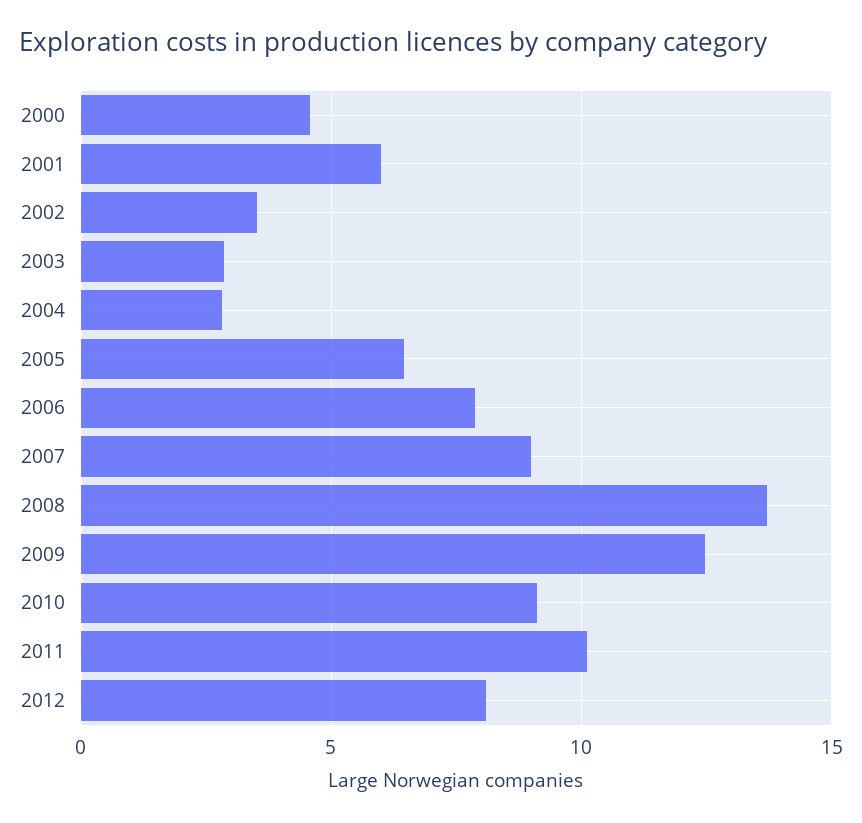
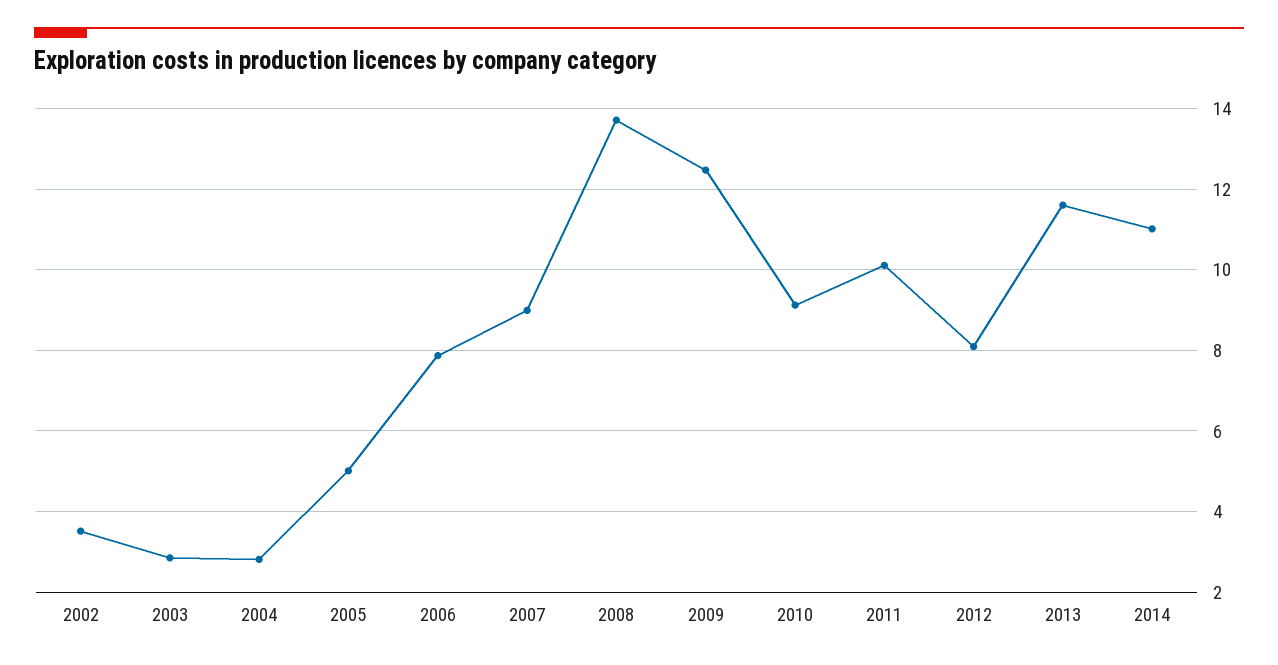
2000: 4.5 -> none
2001: 6 -> none
2005: 6.5 -> 5
2013: none -> 11.6
2014: none -> 11

